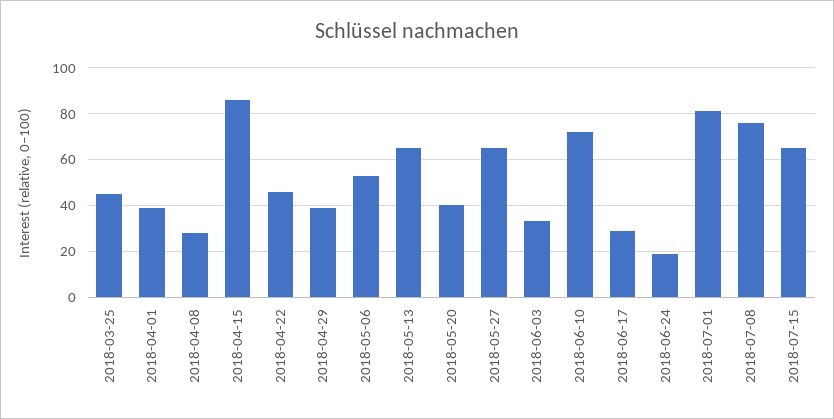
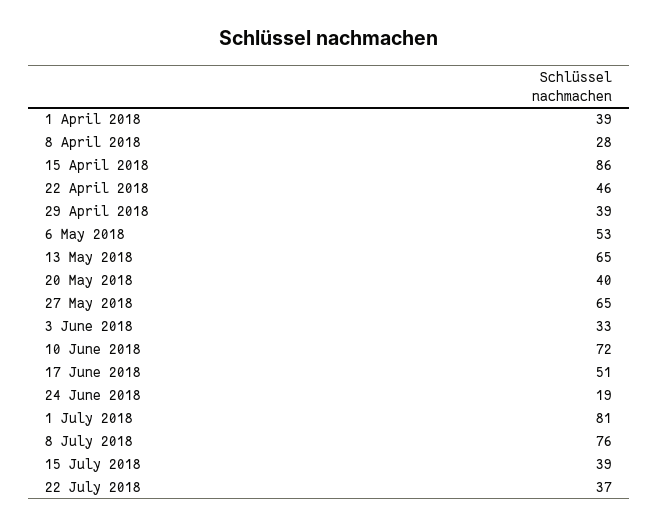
2018-03-25: 45 -> none
2018-06-17: 30 -> 51
2018-07-15: 65 -> 39
22 July 2018: none -> 37

